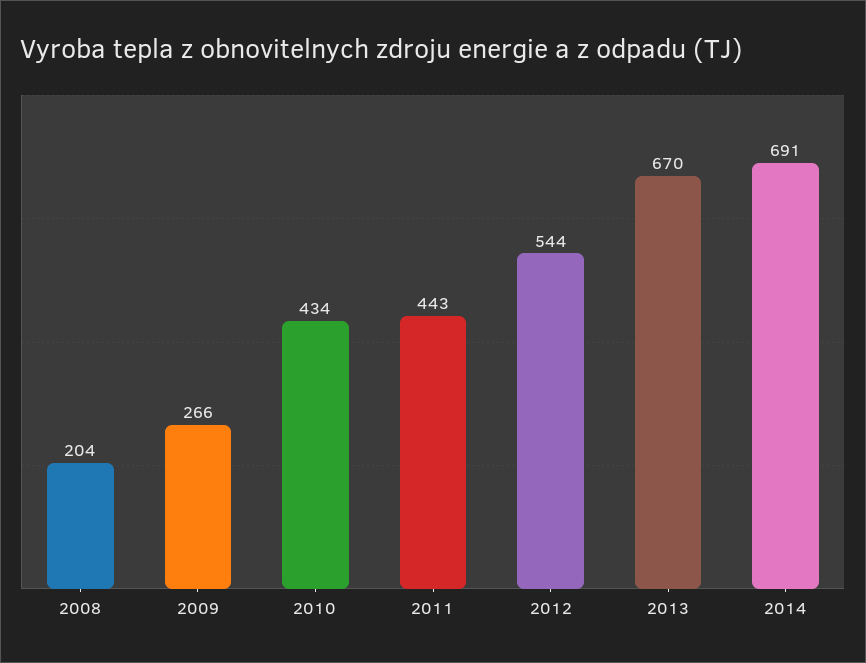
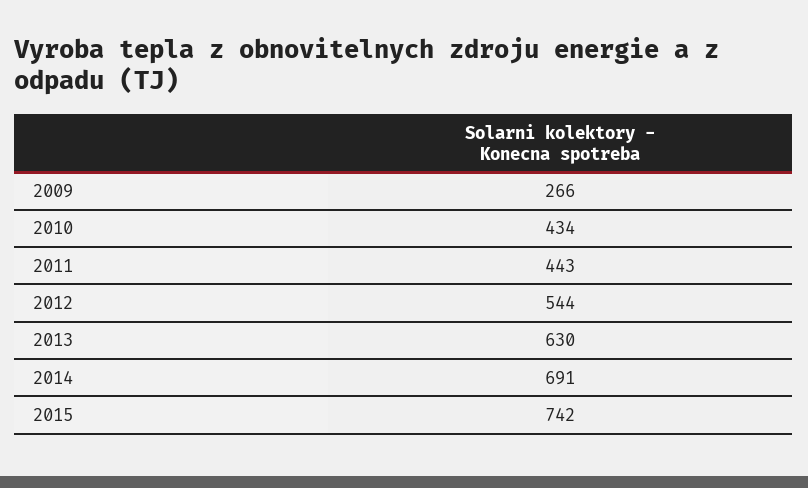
2008: 204 -> none
2013: 670 -> 630
2015: none -> 742

